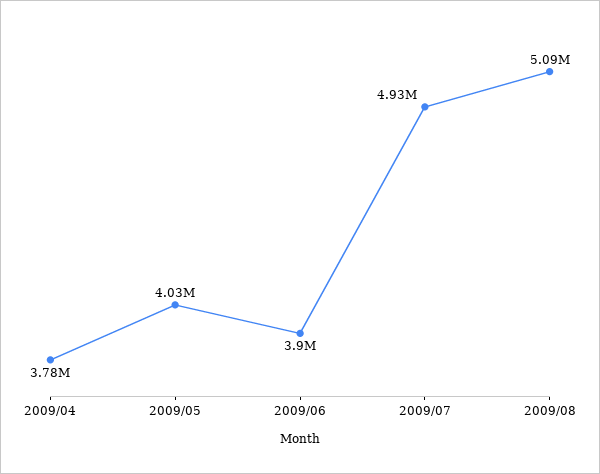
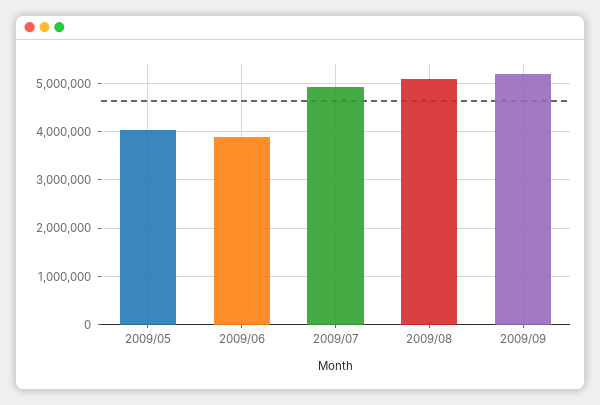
2009/04: 3780000 -> none
2009/09: none -> 5200000

